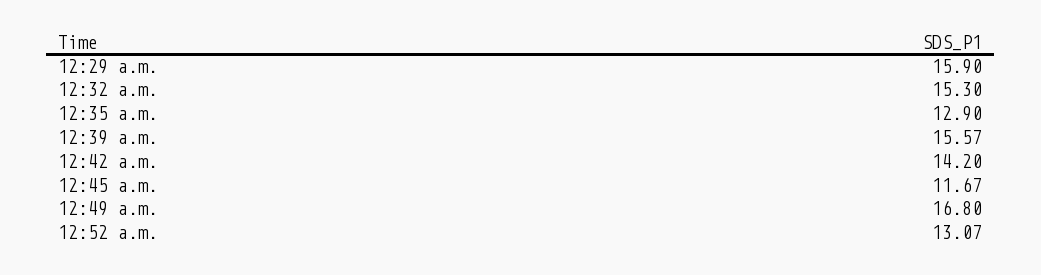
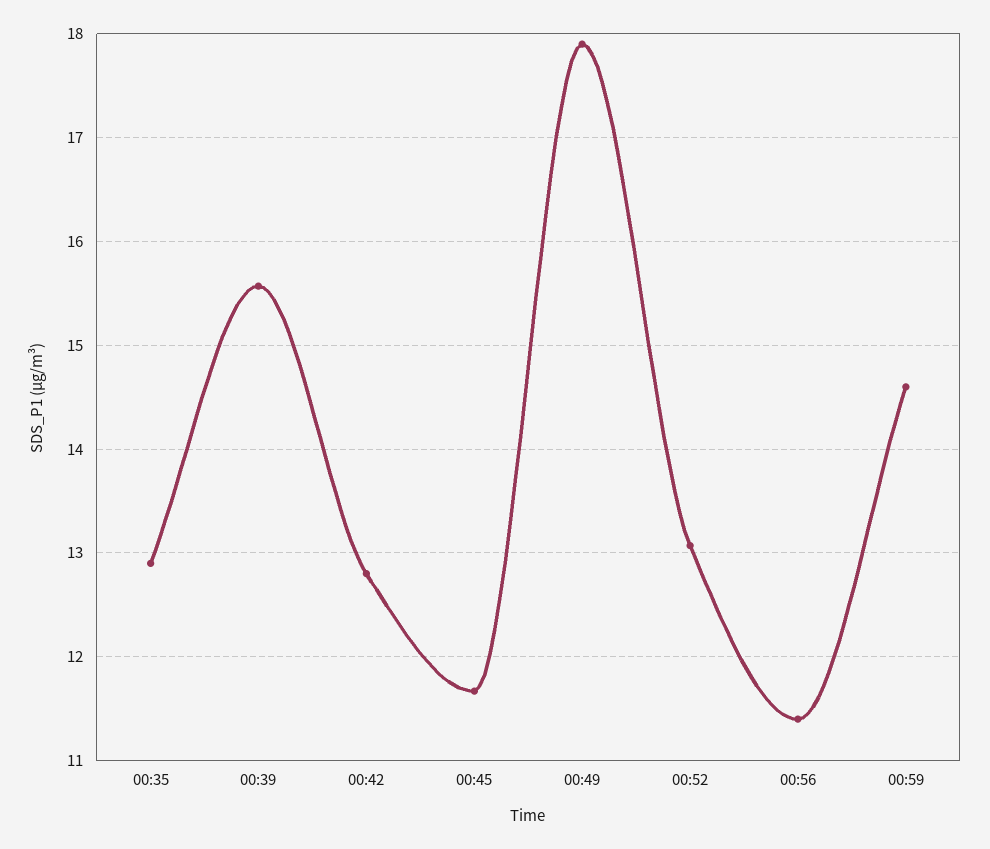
12:29 a.m.: 15.9 -> none
12:32 a.m.: 15.3 -> none
12:42 a.m.: 14.2 -> 12.8
12:49 a.m.: 16.8 -> 17.9
00:56: none -> 11.4
00:59: none -> 14.6

